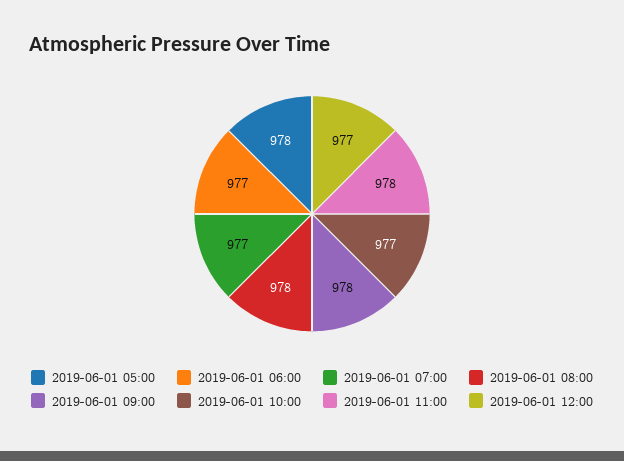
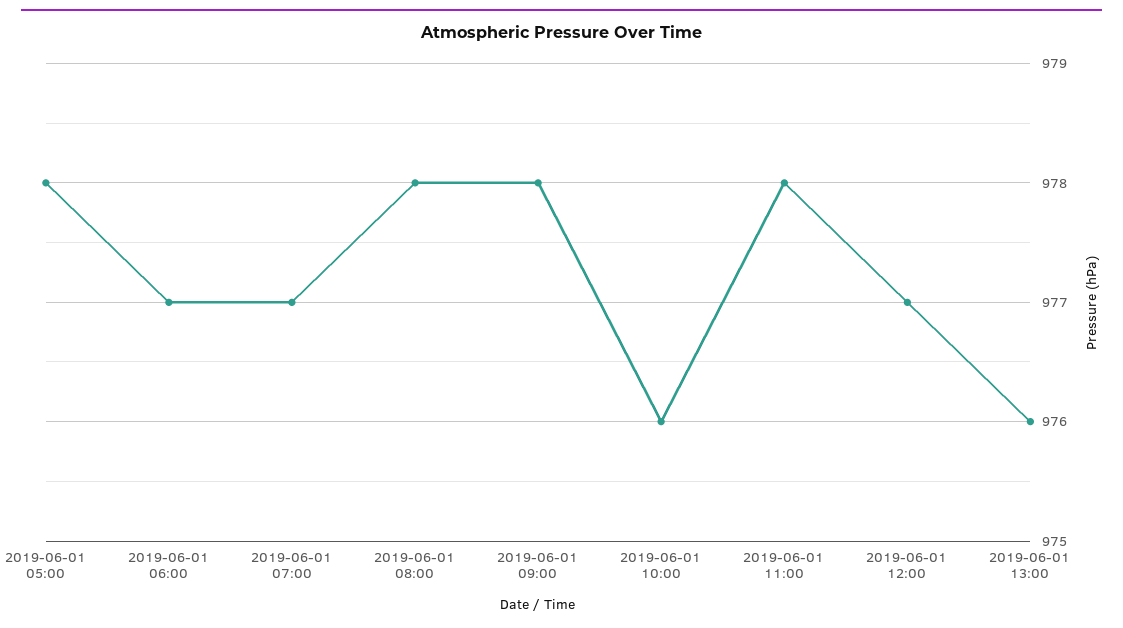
2019-06-01 10:00: 977 -> 976
2019-06-01 13:00: none -> 976

